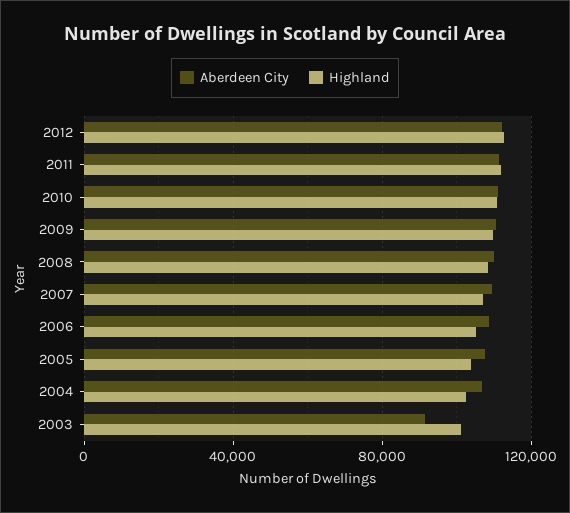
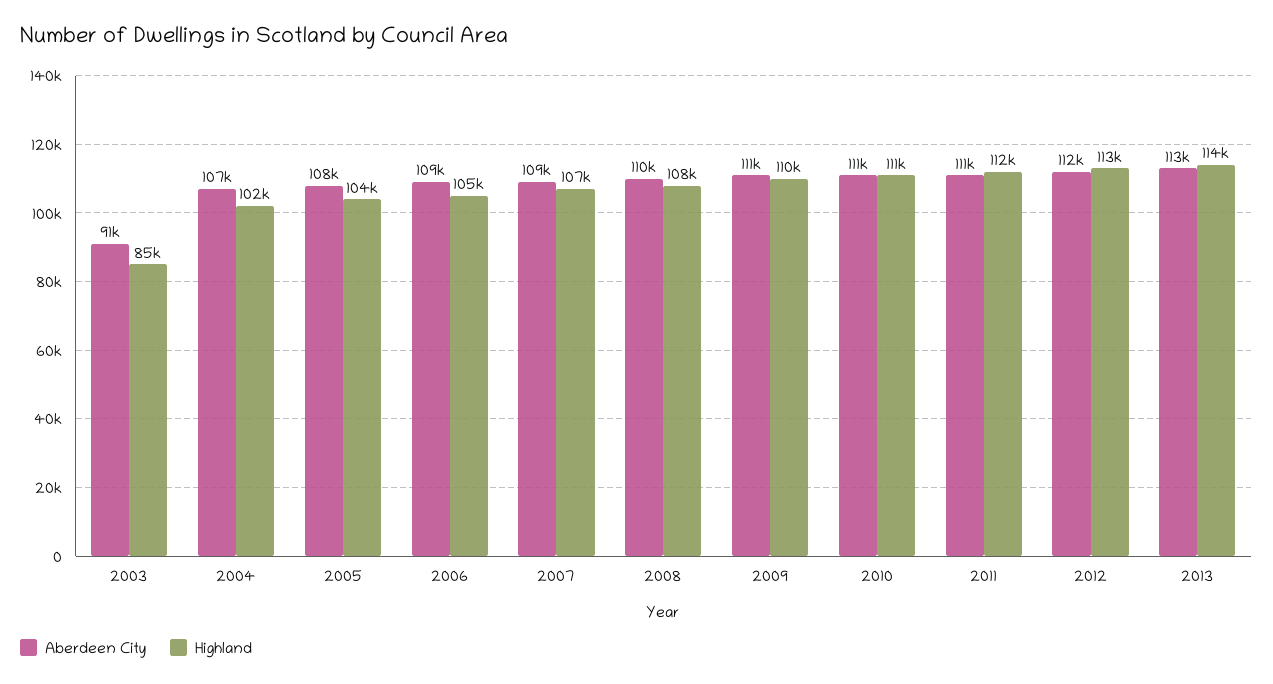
Highland, 2003: 100000 -> 85000
Aberdeen City, 2013: none -> 113000
Highland, 2013: none -> 114000

